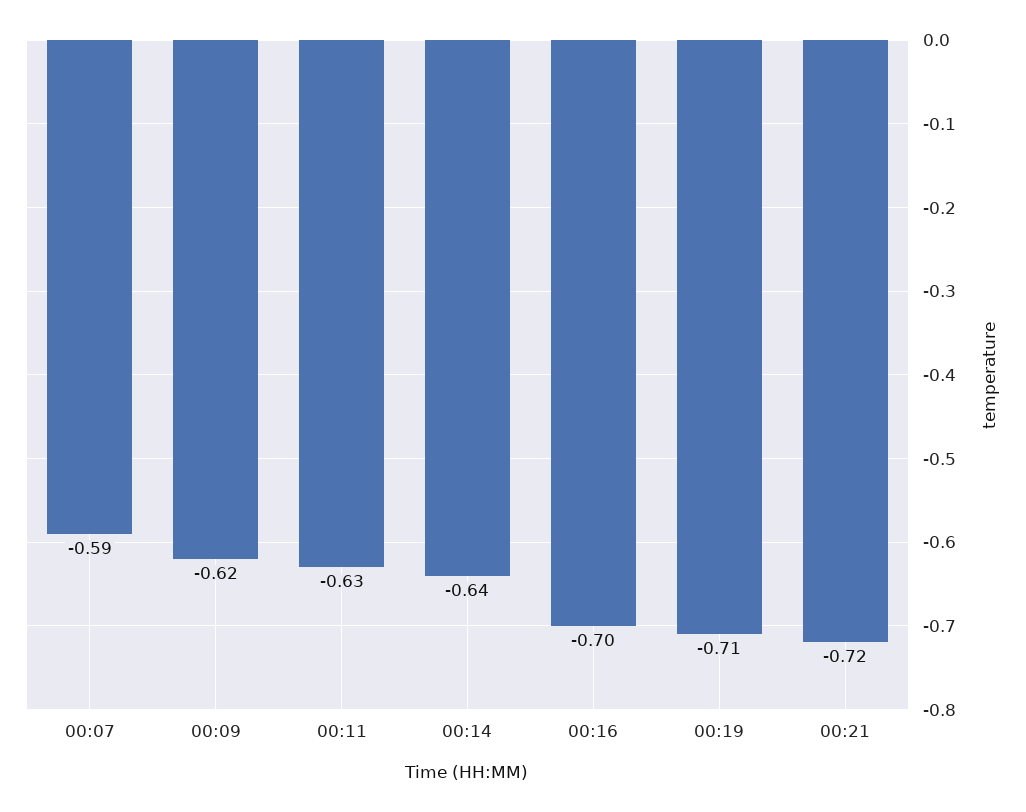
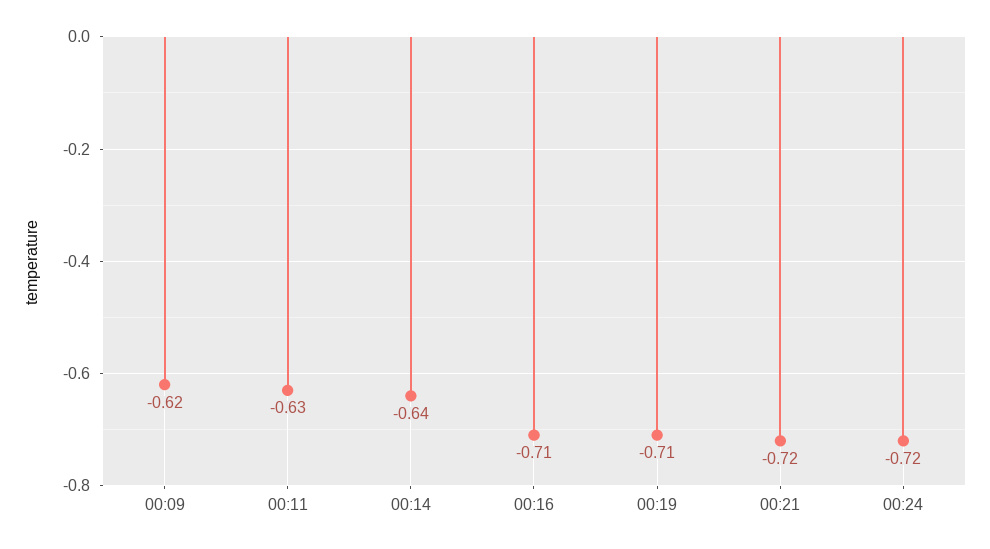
00:07: -0.59 -> none
00:16: -0.7 -> -0.71
00:24: none -> -0.72

